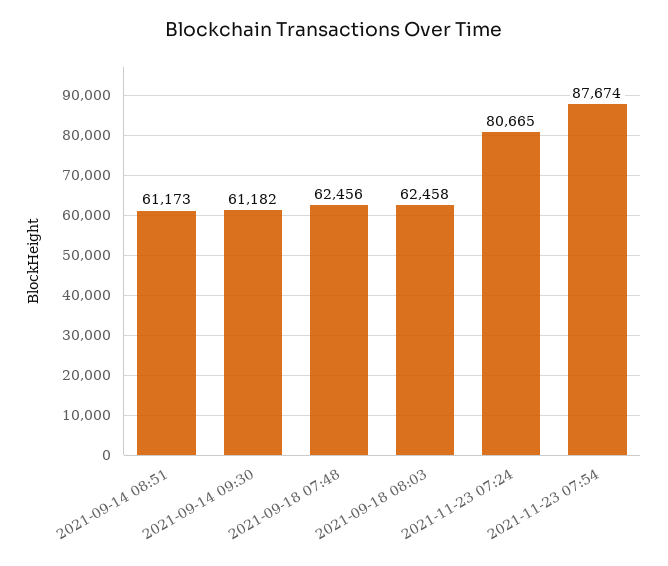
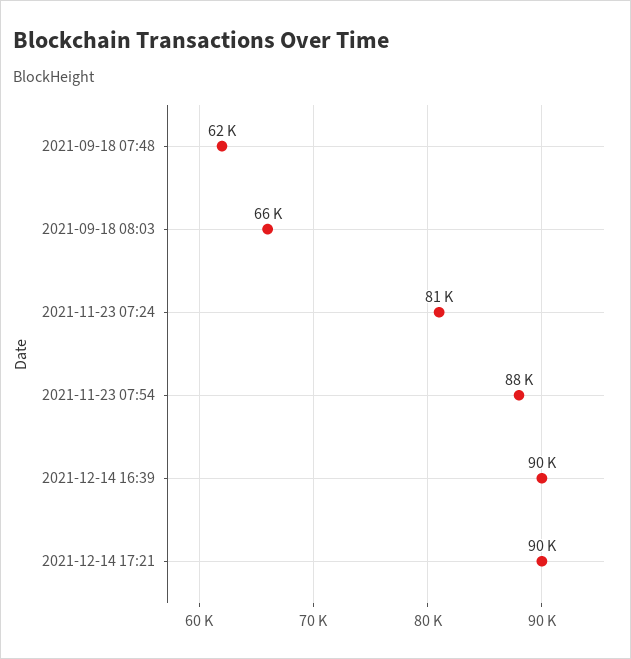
2021-09-14 08:51: 61173 -> none
2021-09-14 09:30: 61182 -> none
2021-09-18 08:03: 62458 -> 66000
2021-12-14 16:39: none -> 90000
2021-12-14 17:21: none -> 90000

